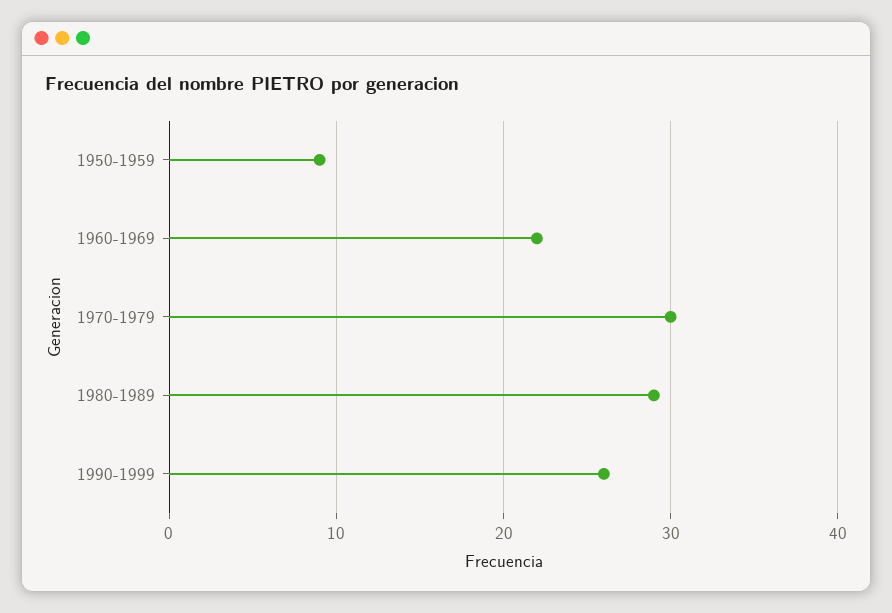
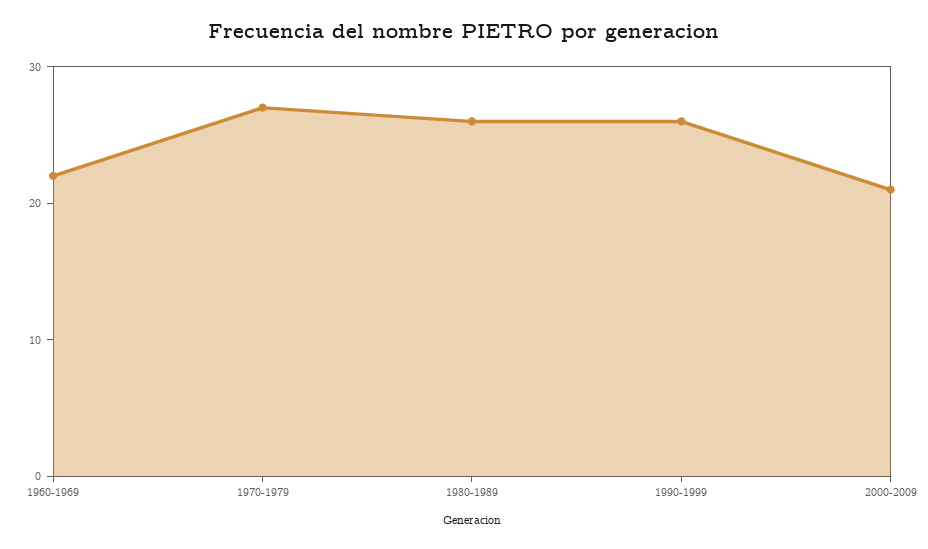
1950-1959: 9 -> none
1970-1979: 30 -> 27
1980-1989: 29 -> 26
2000-2009: none -> 21

